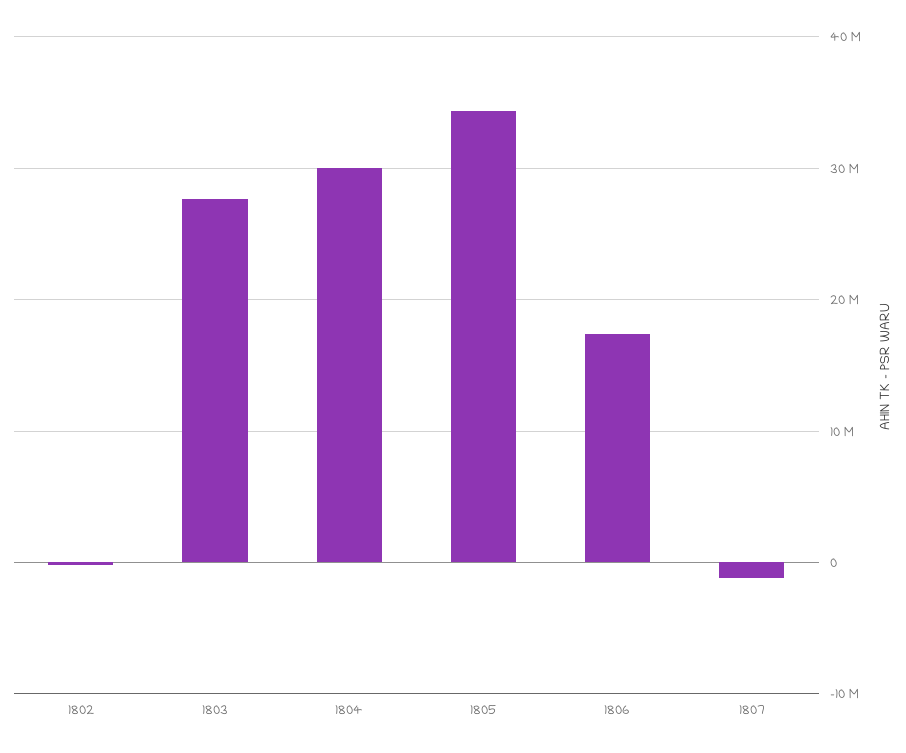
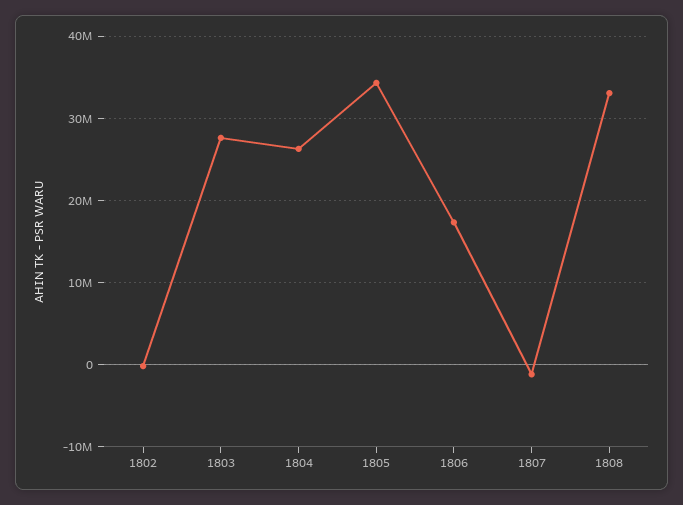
1804: 30000000 -> 26000000
1808: none -> 33000000

